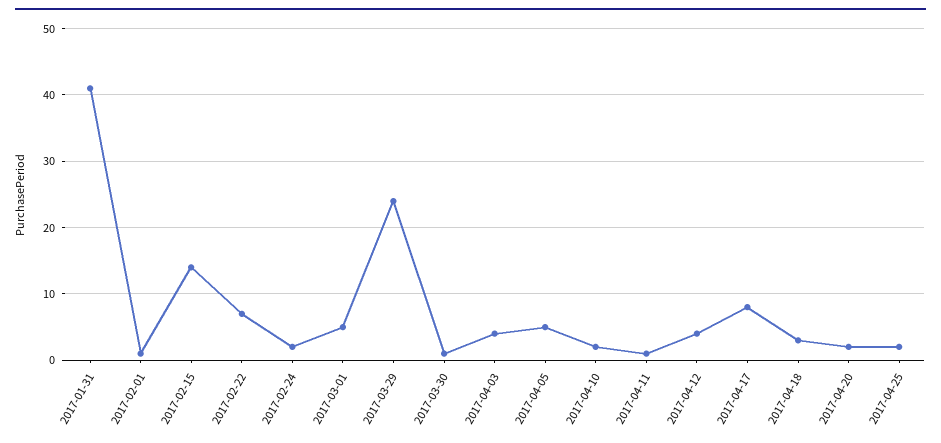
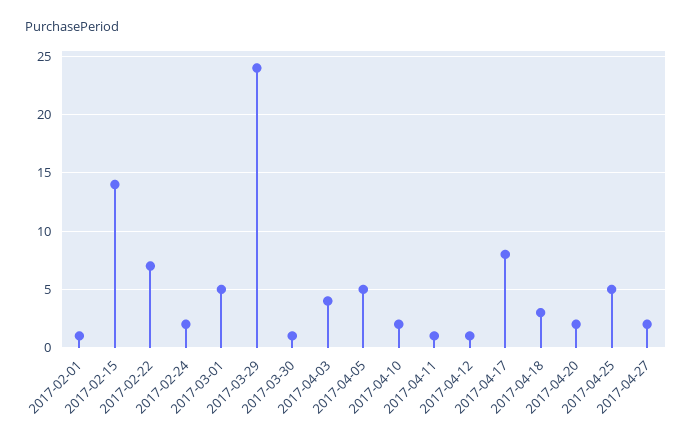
2017-01-31: 41 -> none
2017-04-12: 4 -> 1
2017-04-25: 2 -> 5
2017-04-27: none -> 2

